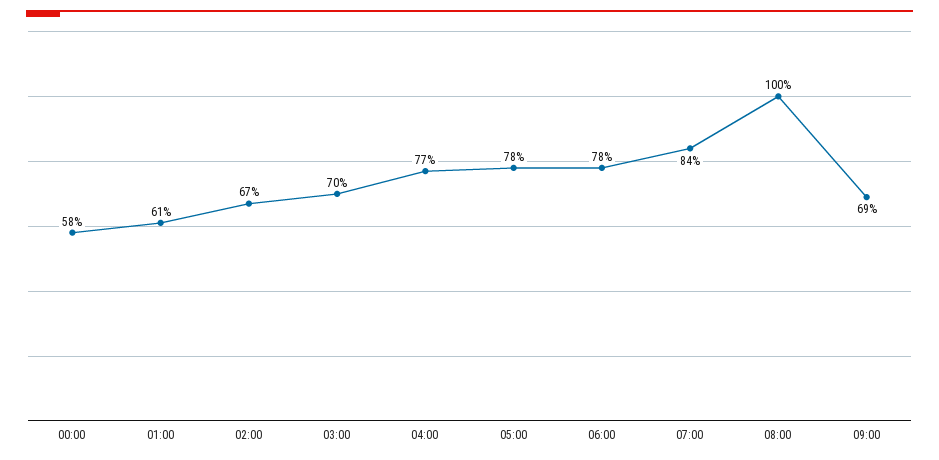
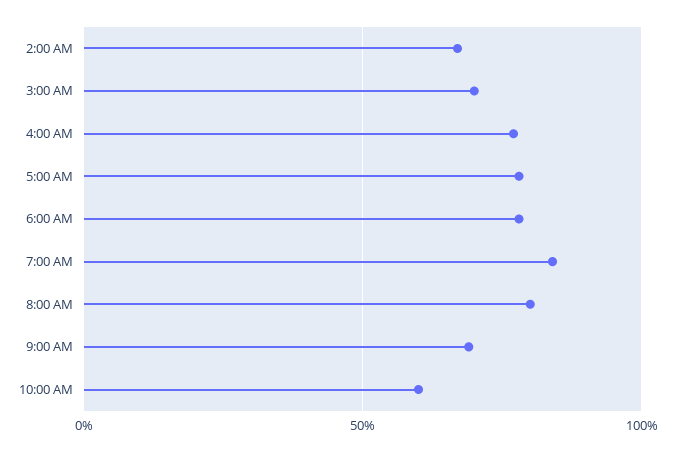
00:00: 58 -> none
01:00: 61 -> none
08:00: 100 -> 80
10:00 AM: none -> 60

